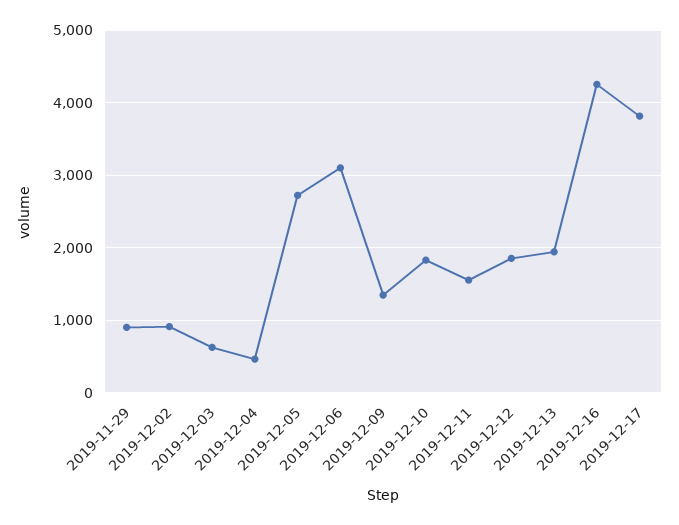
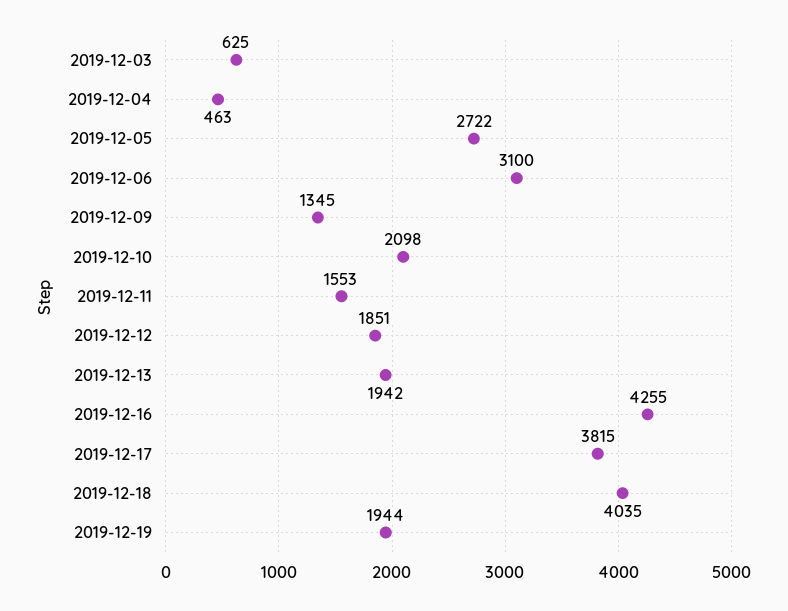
2019-11-29: 900 -> none
2019-12-02: 900 -> none
2019-12-10: 1800 -> 2098
2019-12-18: none -> 4035
2019-12-19: none -> 1944

